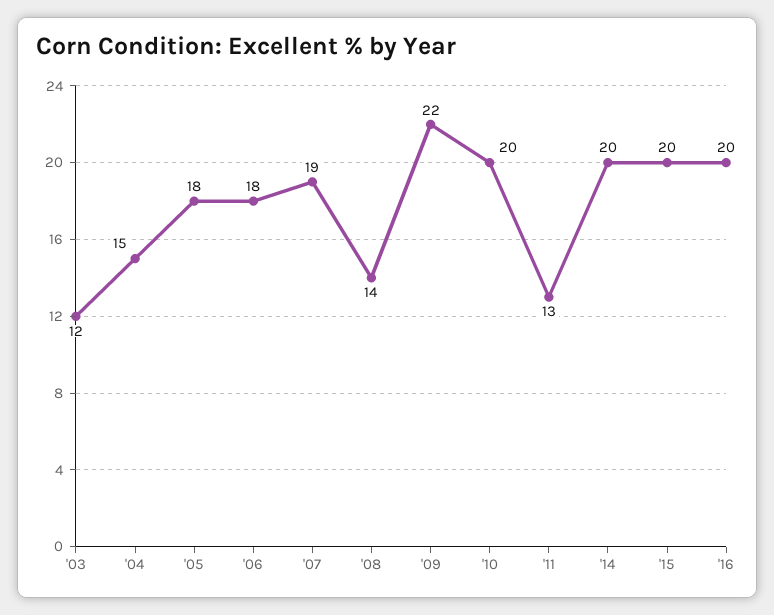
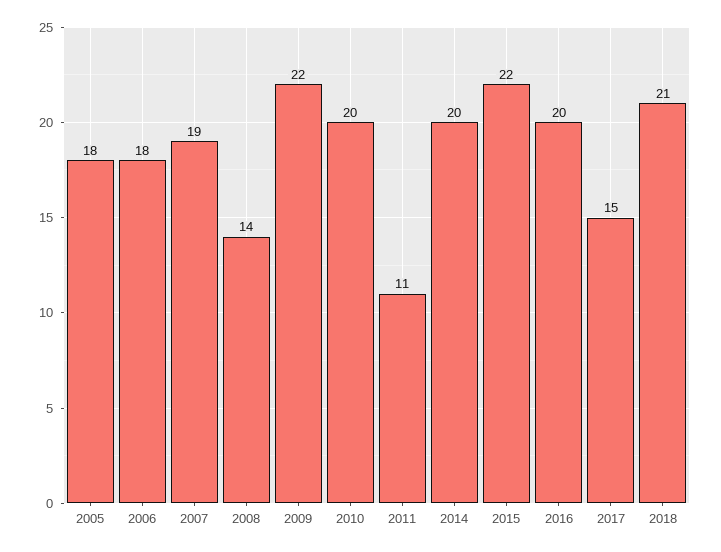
'03: 12 -> none
'04: 15 -> none
'11: 13 -> 11
'15: 20 -> 22
2017: none -> 15
2018: none -> 21

